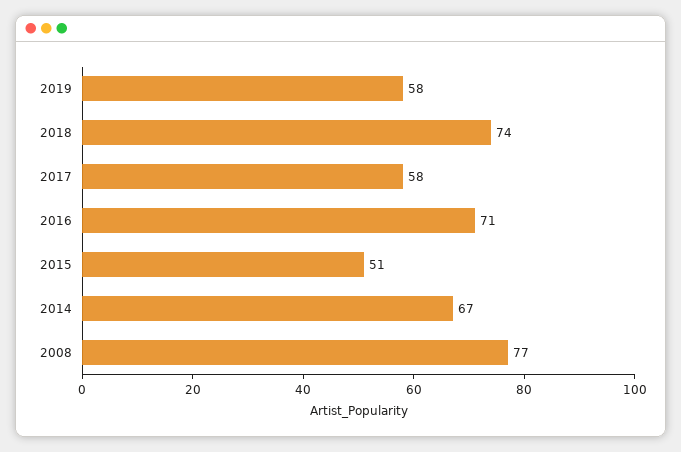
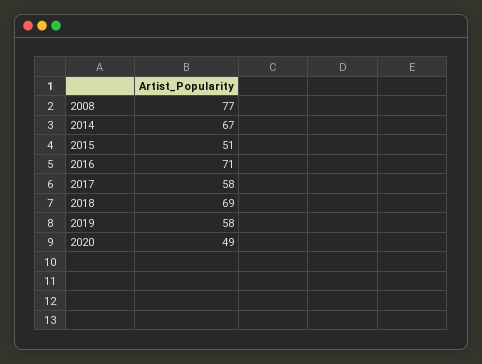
2018: 74 -> 69
2020: none -> 49

